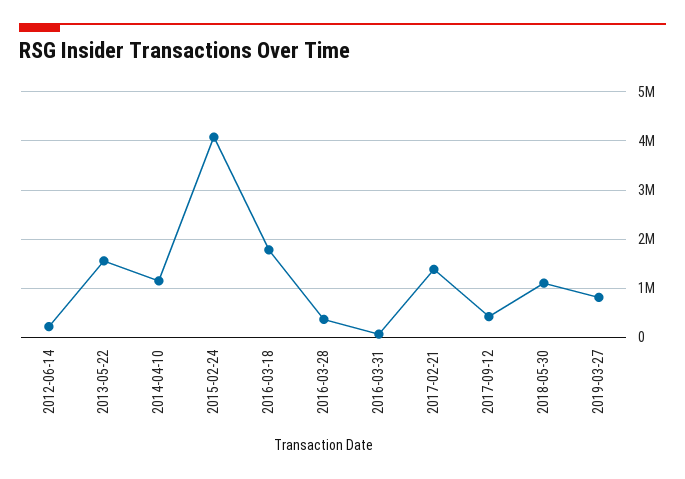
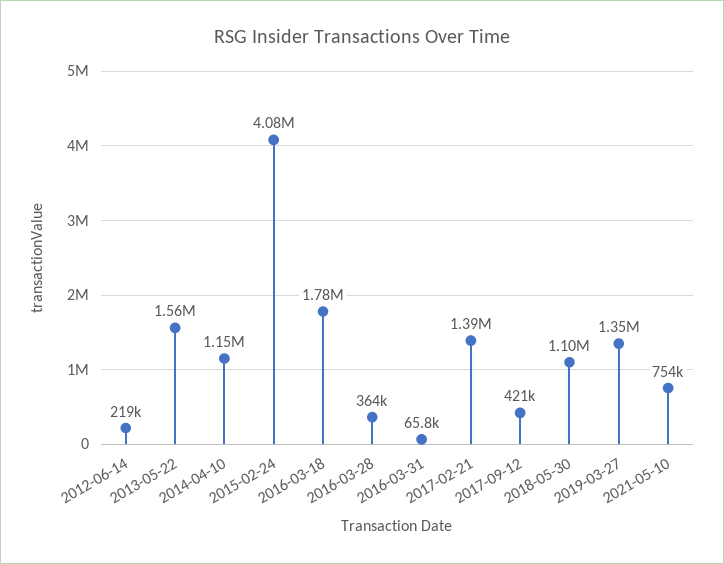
2019-03-27: 800000 -> 1350000
2021-05-10: none -> 754000

